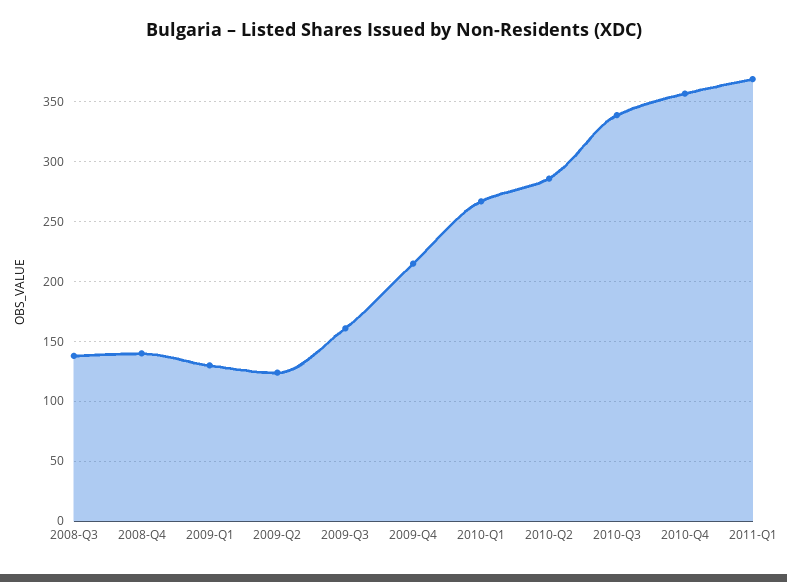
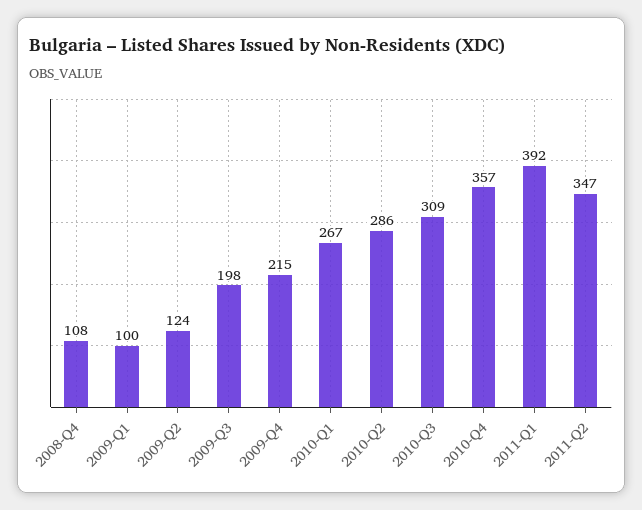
2008-Q3: 140 -> none
2008-Q4: 140 -> 108
2009-Q1: 130 -> 100
2009-Q3: 160 -> 198
2010-Q3: 340 -> 309
2011-Q1: 370 -> 392
2011-Q2: none -> 347

